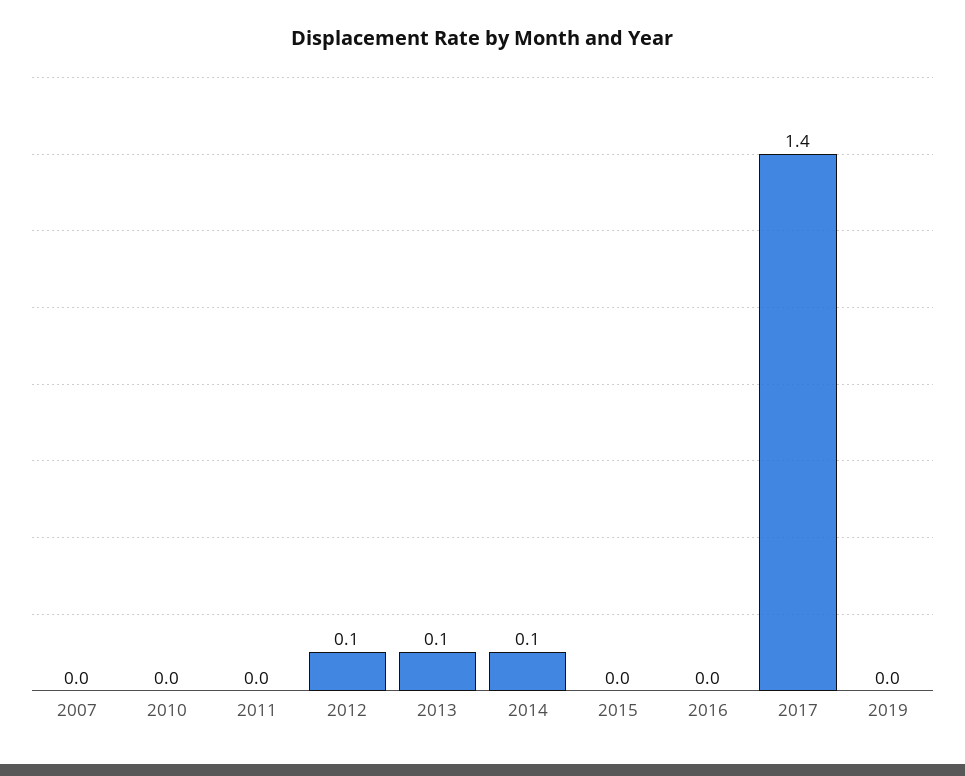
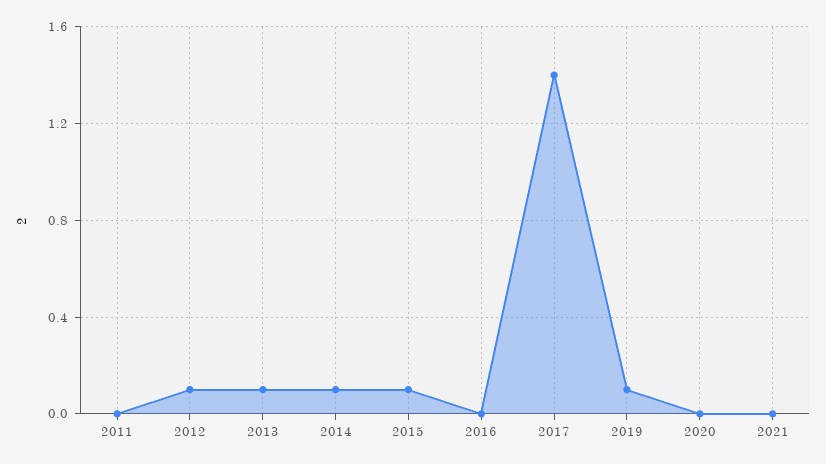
2007: 0 -> none
2010: 0 -> none
2015: 0 -> 0.1
2019: 0 -> 0.1
2020: none -> 0
2021: none -> 0

